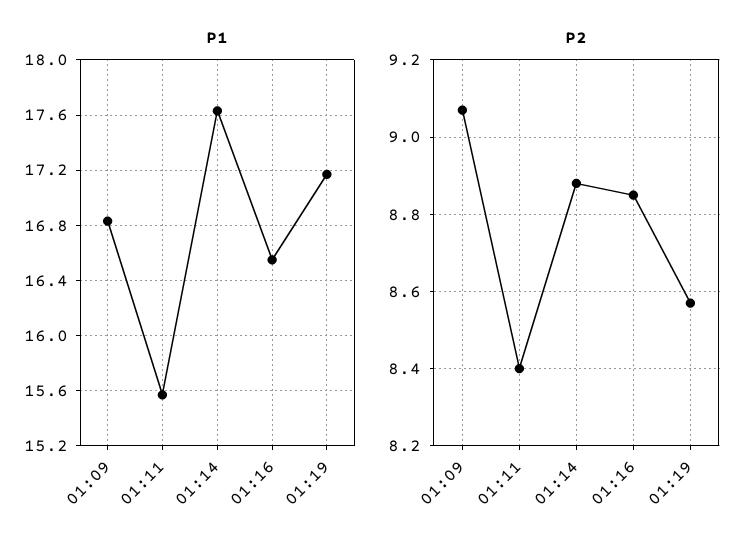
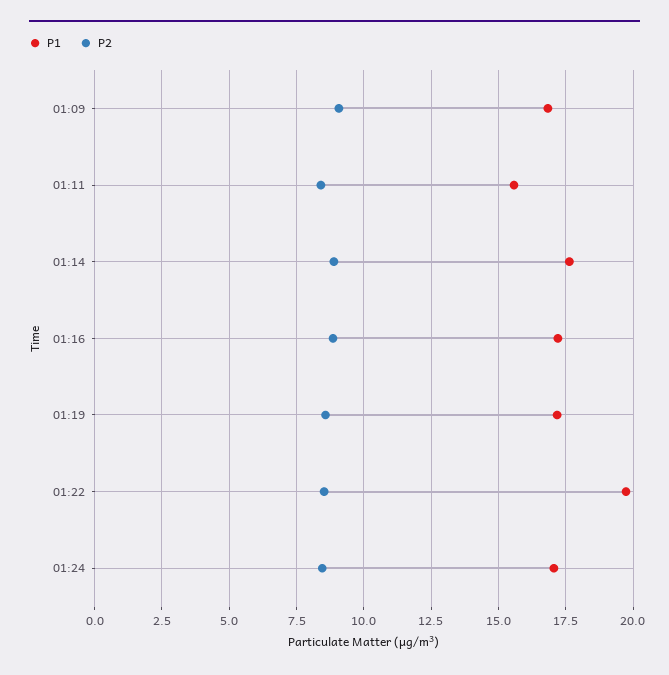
P1, 01:16: 16.55 -> 17.25
P1, 01:22: none -> 19.75
P2, 01:22: none -> 8.5
P1, 01:24: none -> 17
P2, 01:24: none -> 8.5

